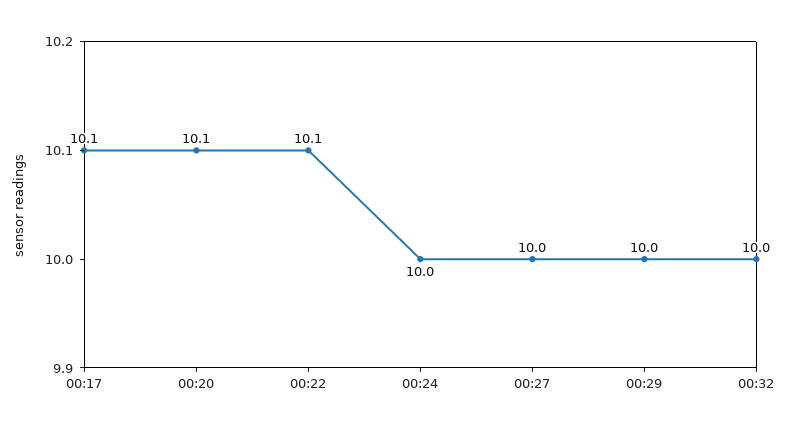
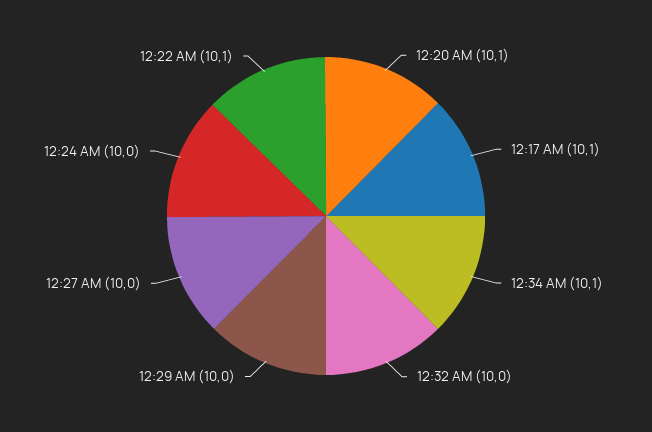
12:34 AM: none -> 10.1

